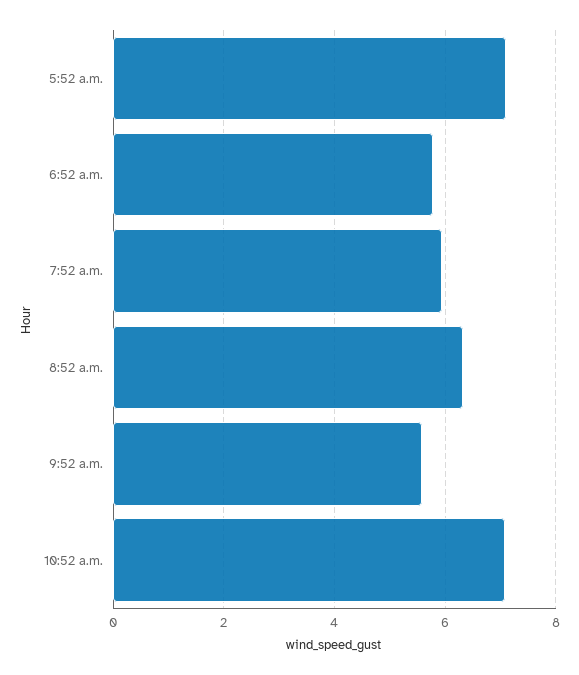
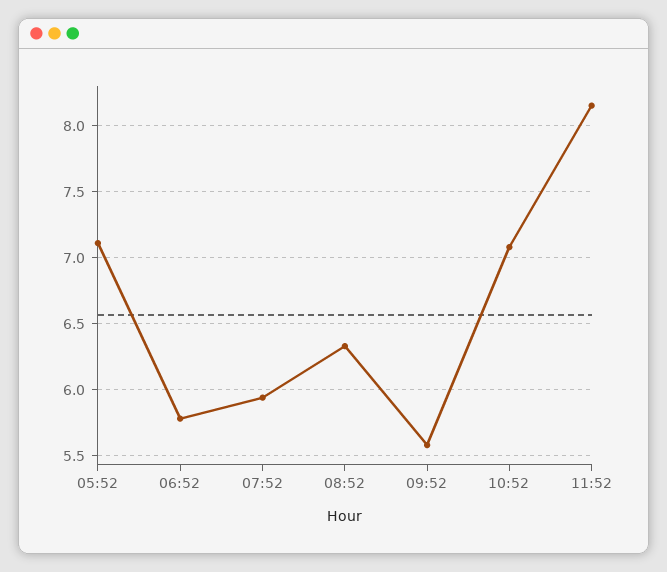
11:52: none -> 8.15

